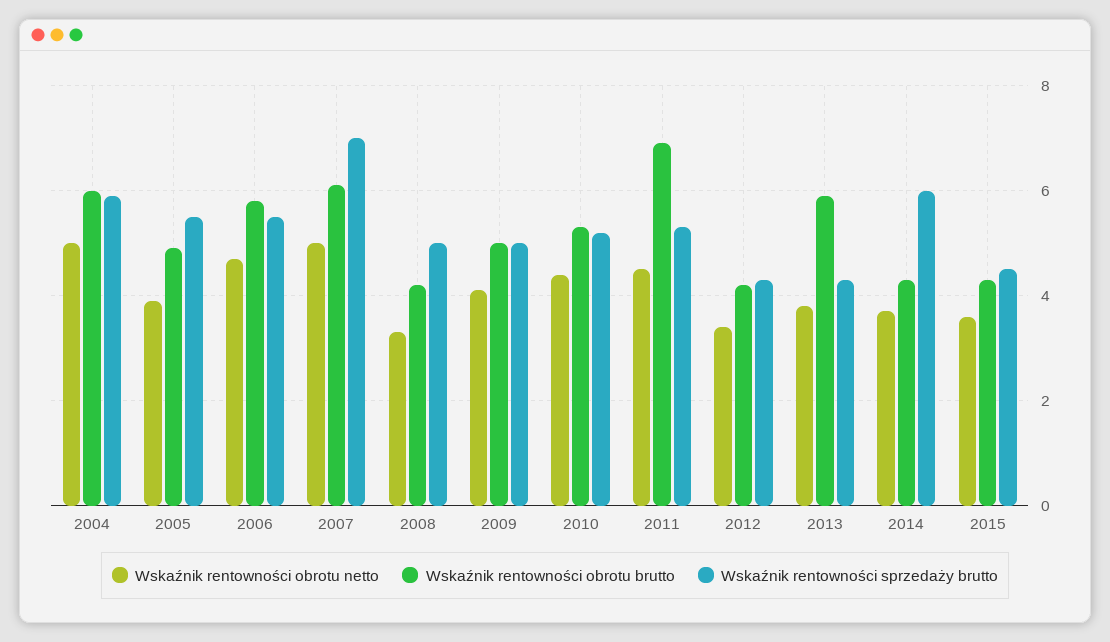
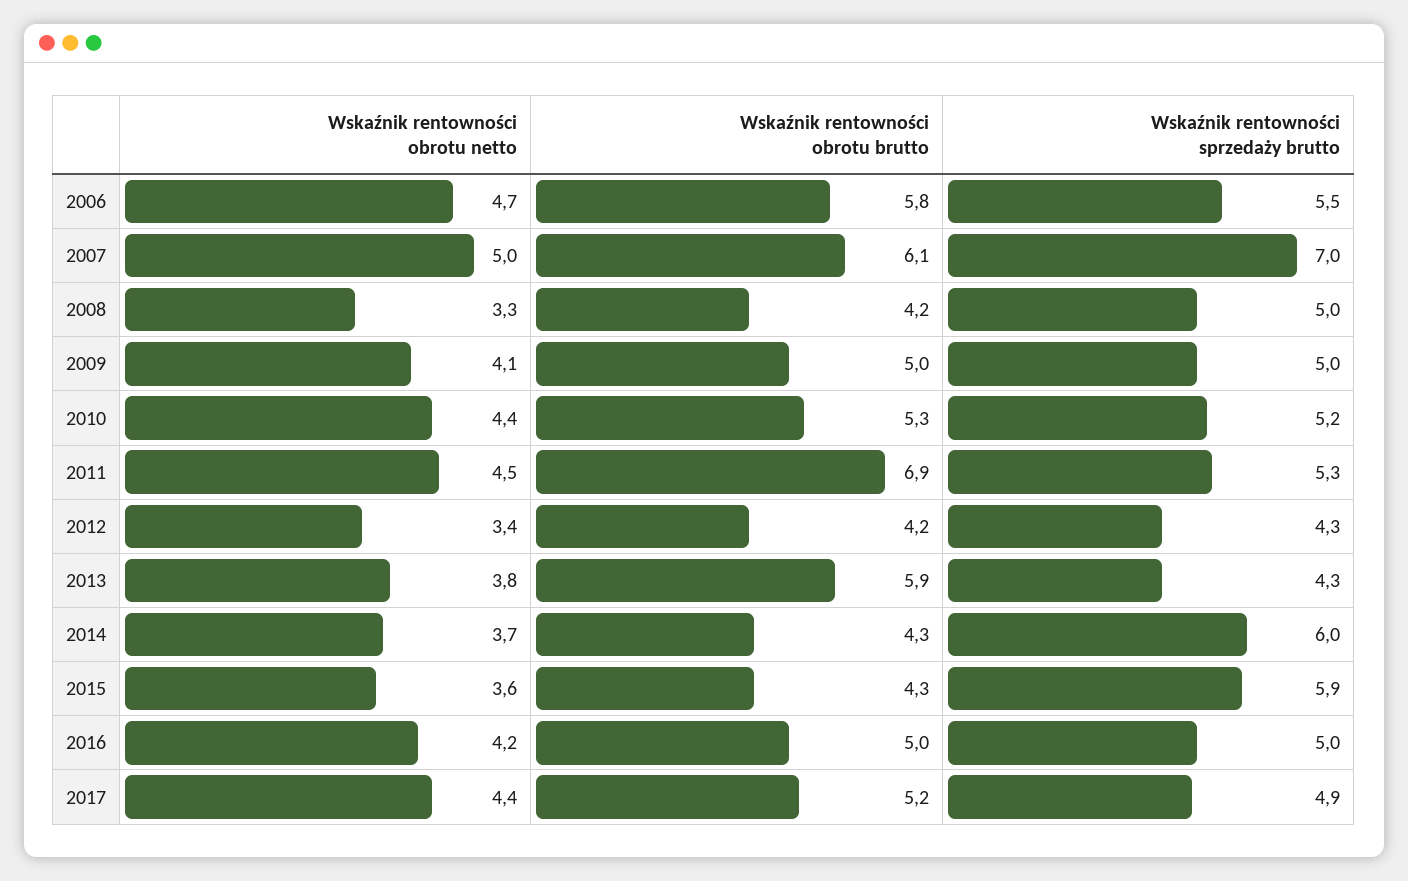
Wskaźnik rentowności obrotu netto, 2004: 5 -> none
Wskaźnik rentowności obrotu brutto, 2004: 6 -> none
Wskaźnik rentowności sprzedaży brutto, 2004: 6 -> none
Wskaźnik rentowności obrotu netto, 2005: 4 -> none
Wskaźnik rentowności obrotu brutto, 2005: 5 -> none
Wskaźnik rentowności sprzedaży brutto, 2005: 5.5 -> none
Wskaźnik rentowności sprzedaży brutto, 2015: 4.5 -> 5.9
Wskaźnik rentowności obrotu netto, 2016: none -> 4.2
Wskaźnik rentowności obrotu brutto, 2016: none -> 5
Wskaźnik rentowności sprzedaży brutto, 2016: none -> 5
Wskaźnik rentowności obrotu netto, 2017: none -> 4.4
Wskaźnik rentowności obrotu brutto, 2017: none -> 5.2
Wskaźnik rentowności sprzedaży brutto, 2017: none -> 4.9

